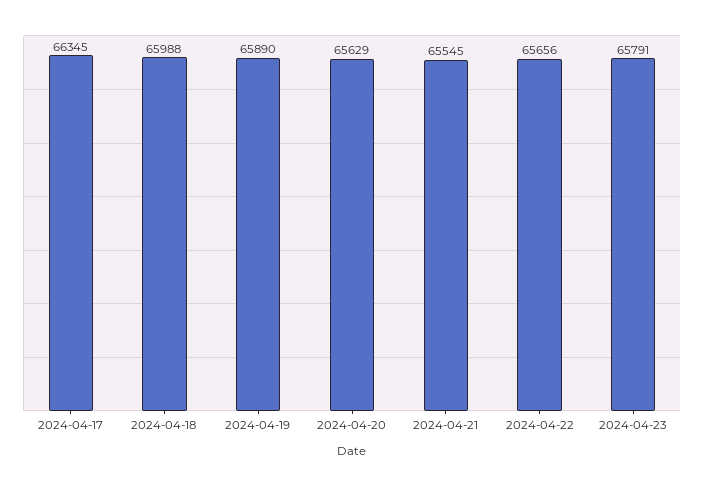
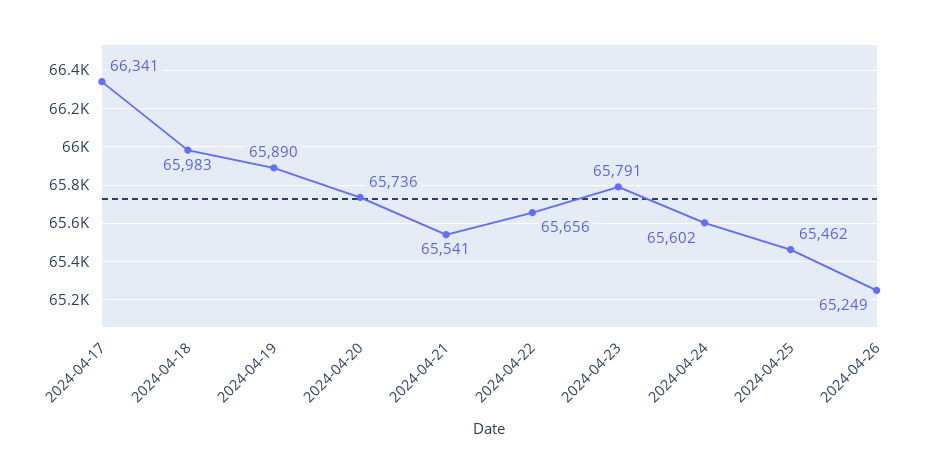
2024-04-17: 66345 -> 66341
2024-04-18: 65988 -> 65983
2024-04-20: 65629 -> 65736
2024-04-21: 65545 -> 65541
2024-04-24: none -> 65602
2024-04-25: none -> 65462
2024-04-26: none -> 65249

